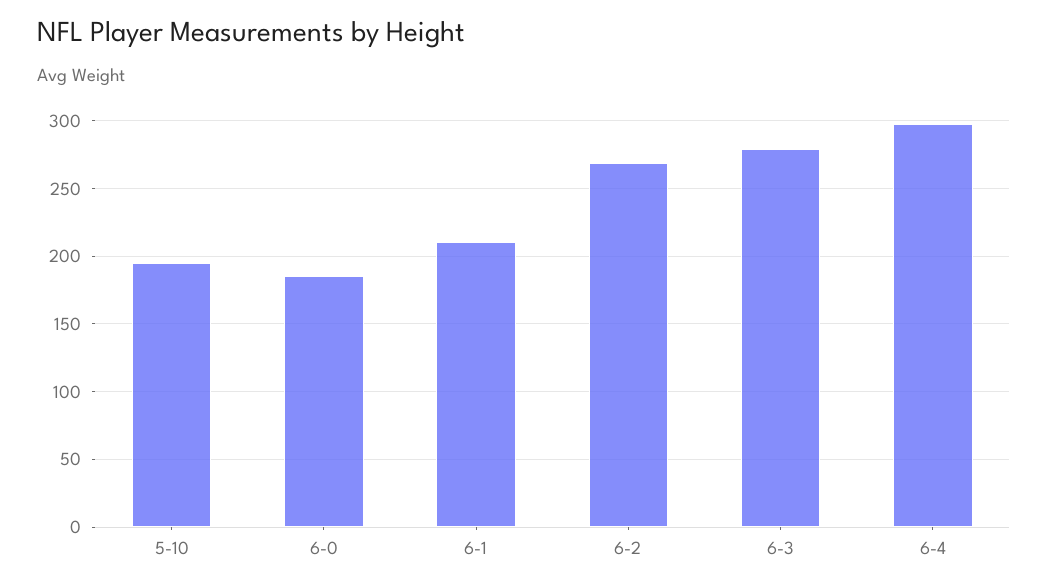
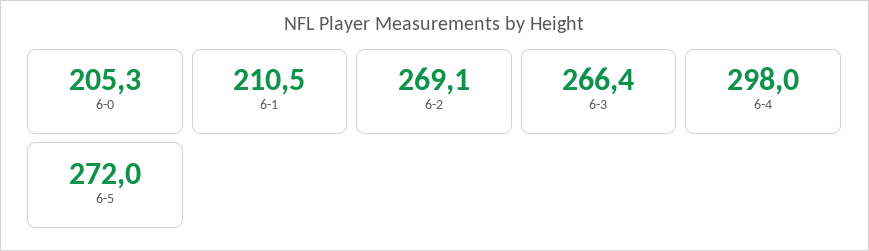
5-10: 195 -> none
6-0: 185 -> 205.3
6-3: 280 -> 266.4
6-5: none -> 272

